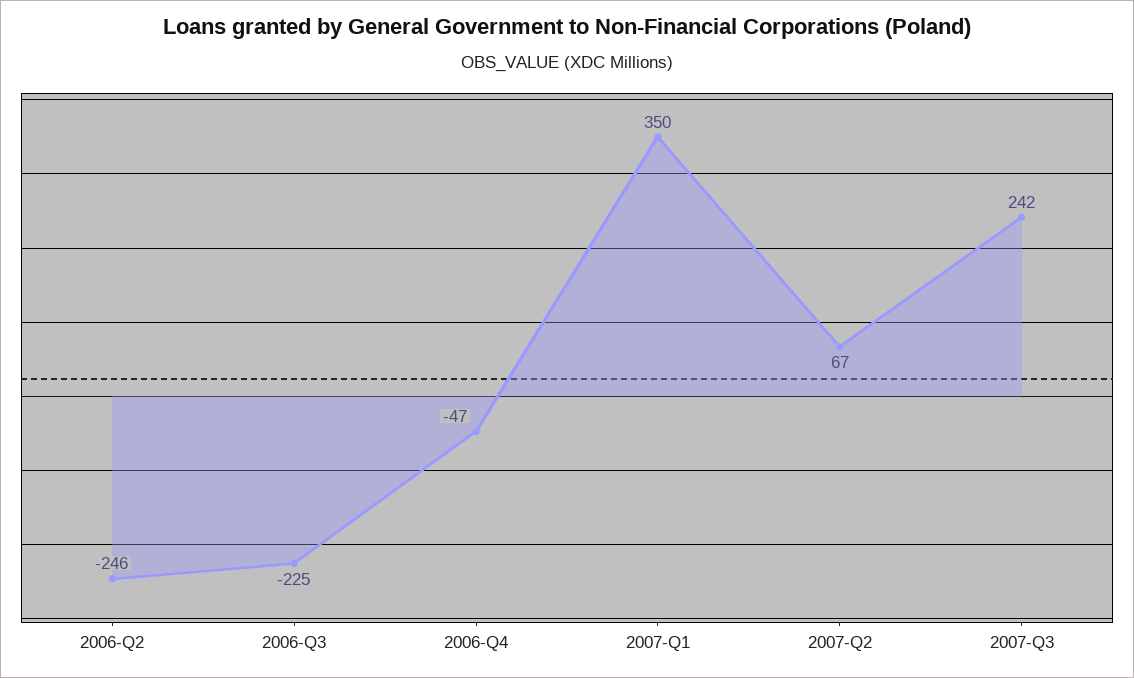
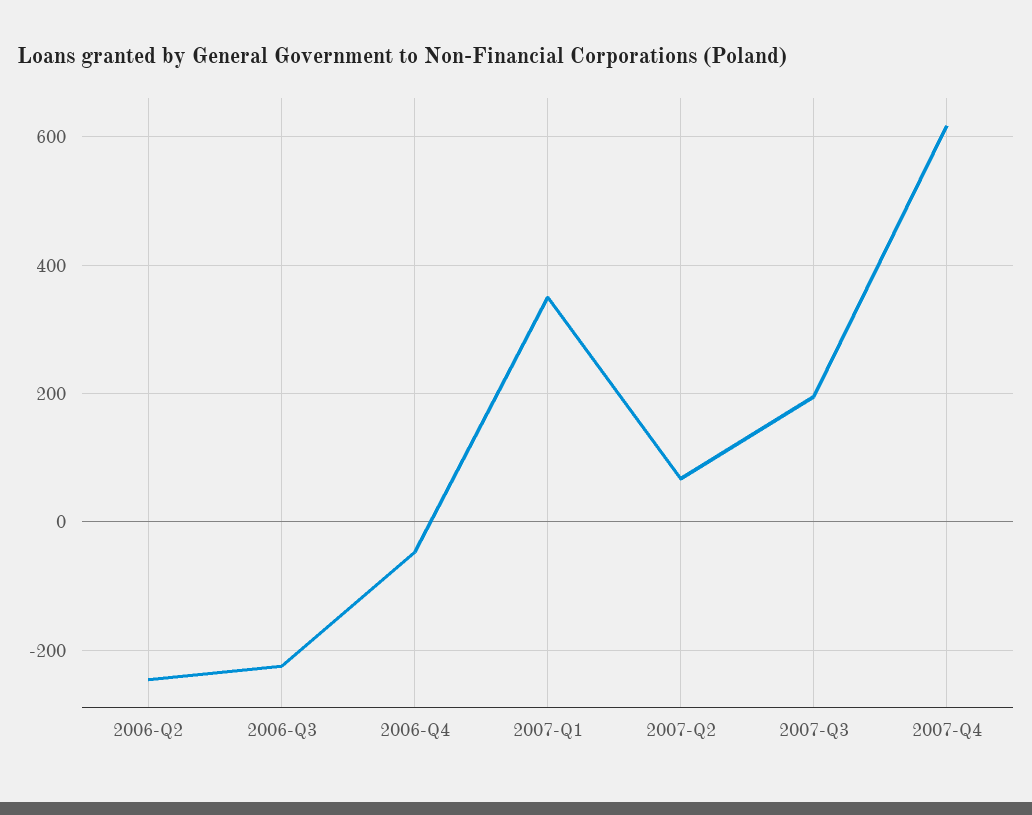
2007-Q3: 242 -> 200
2007-Q4: none -> 620

